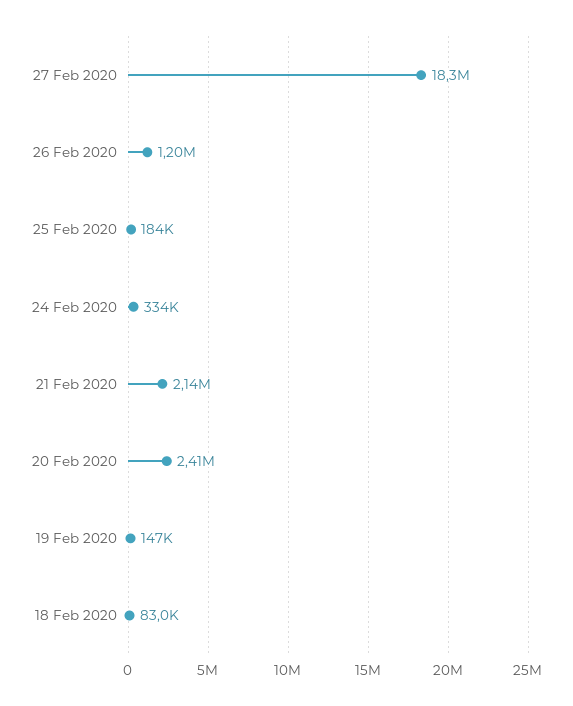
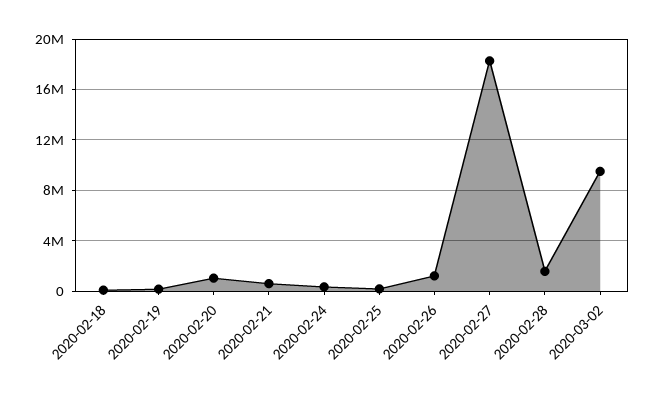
21 Feb 2020: 2140000 -> 500000
20 Feb 2020: 2410000 -> 1000000
2020-02-28: none -> 1500000
2020-03-02: none -> 9500000

